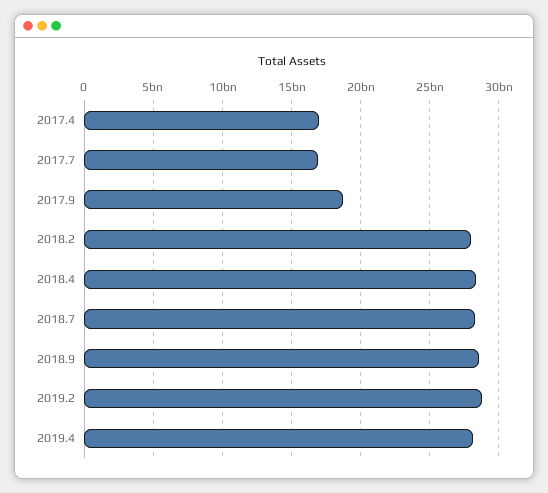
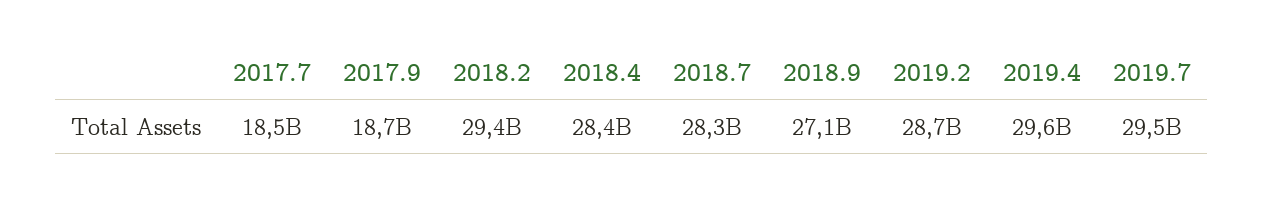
2017.4: 17000000000 -> none
2017.7: 17000000000 -> 18500000000
2018.2: 28000000000 -> 29400000000
2018.9: 28500000000 -> 27100000000
2019.4: 28000000000 -> 29600000000
2019.7: none -> 29500000000

